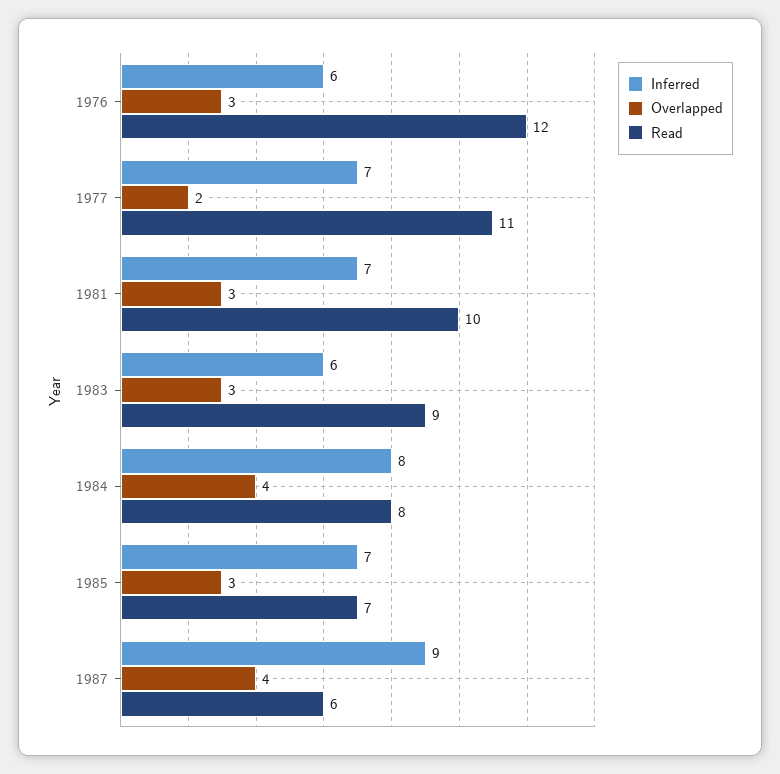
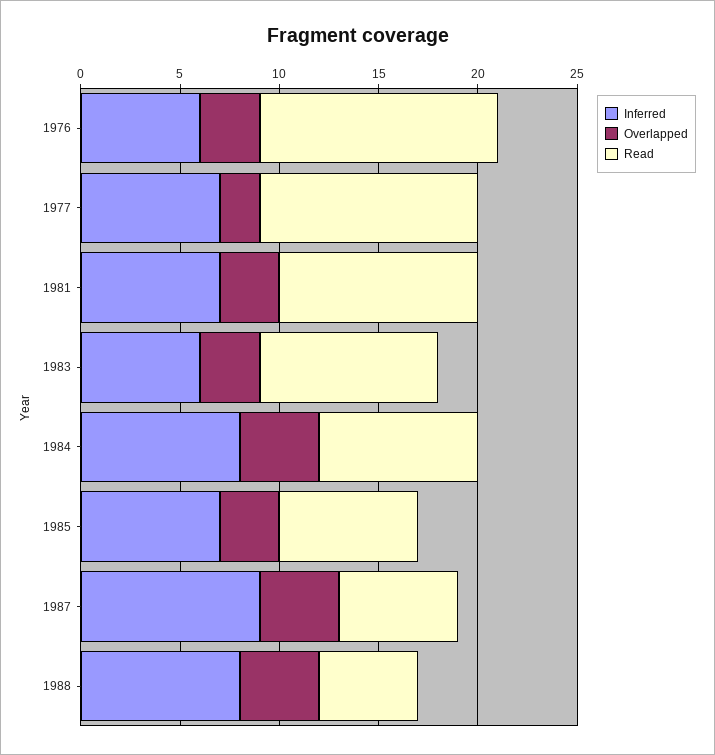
Inferred, 1988: none -> 8
Overlapped, 1988: none -> 4
Read, 1988: none -> 5

